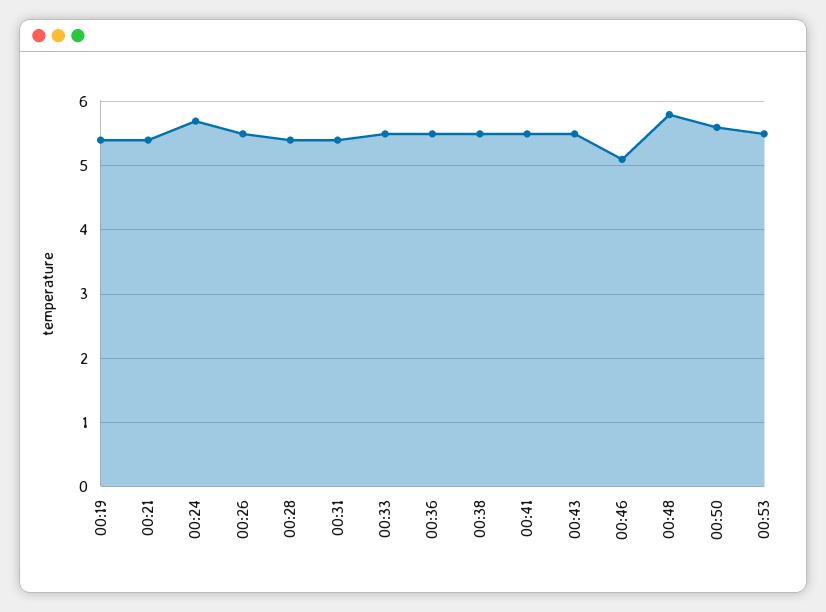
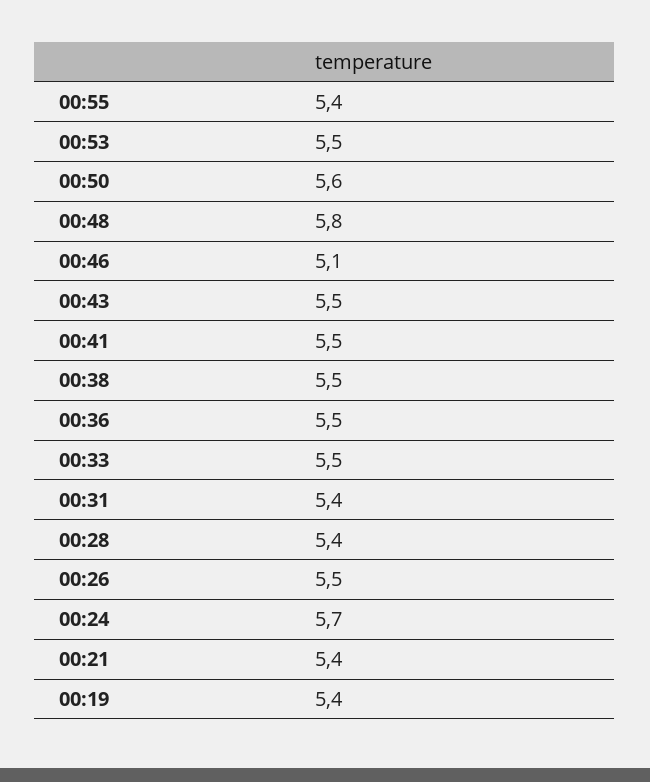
00:55: none -> 5.4

